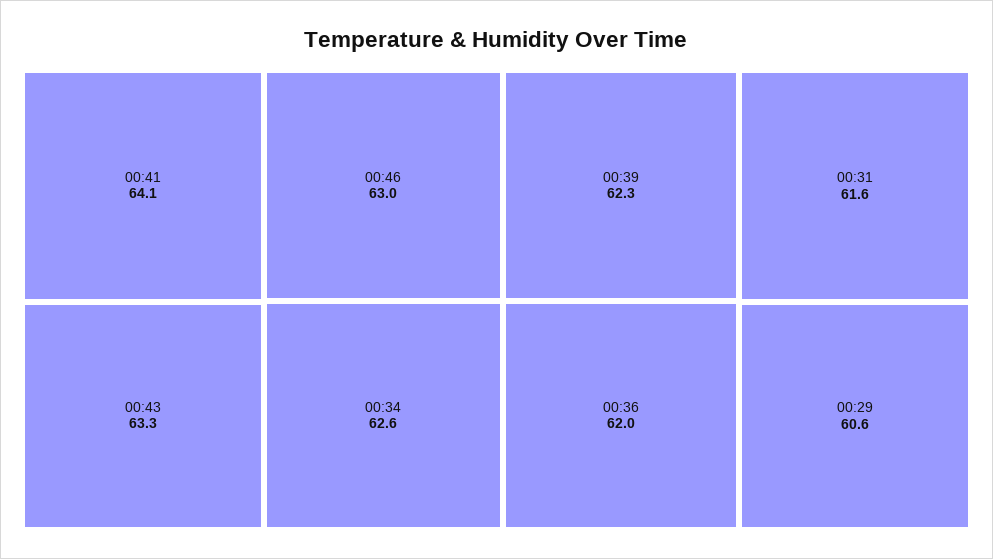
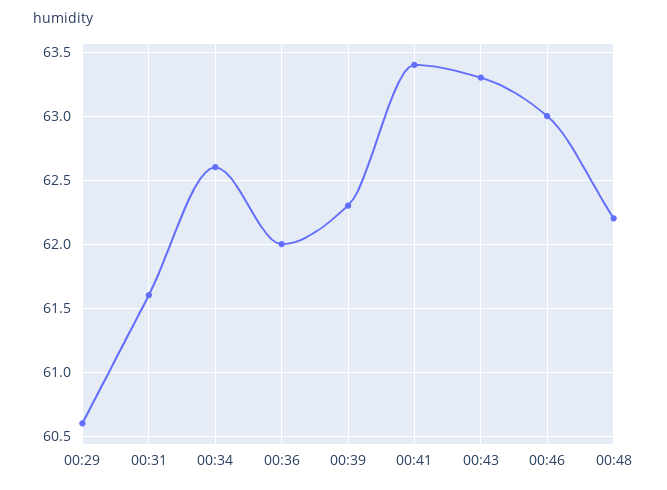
00:41: 64.1 -> 63.4
00:48: none -> 62.2

